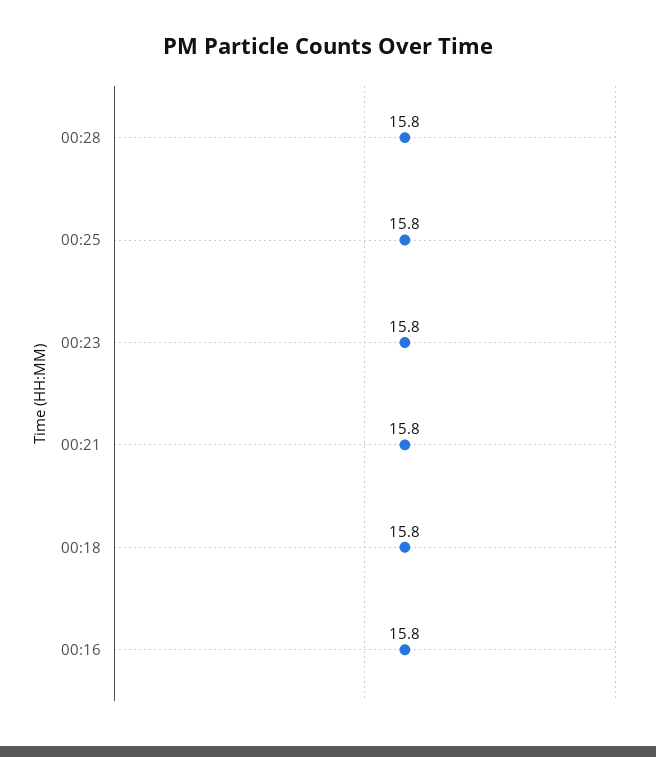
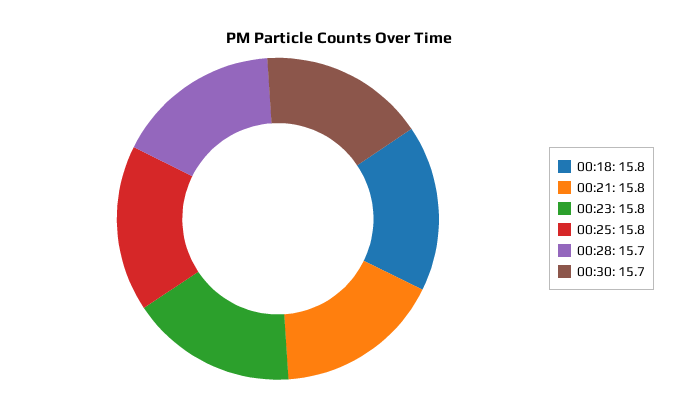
00:28: 15.8 -> 15.7
00:16: 15.8 -> none
00:30: none -> 15.7

